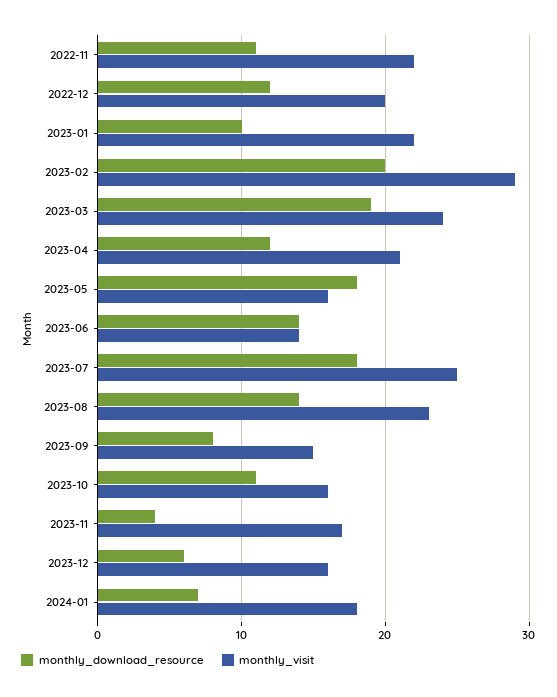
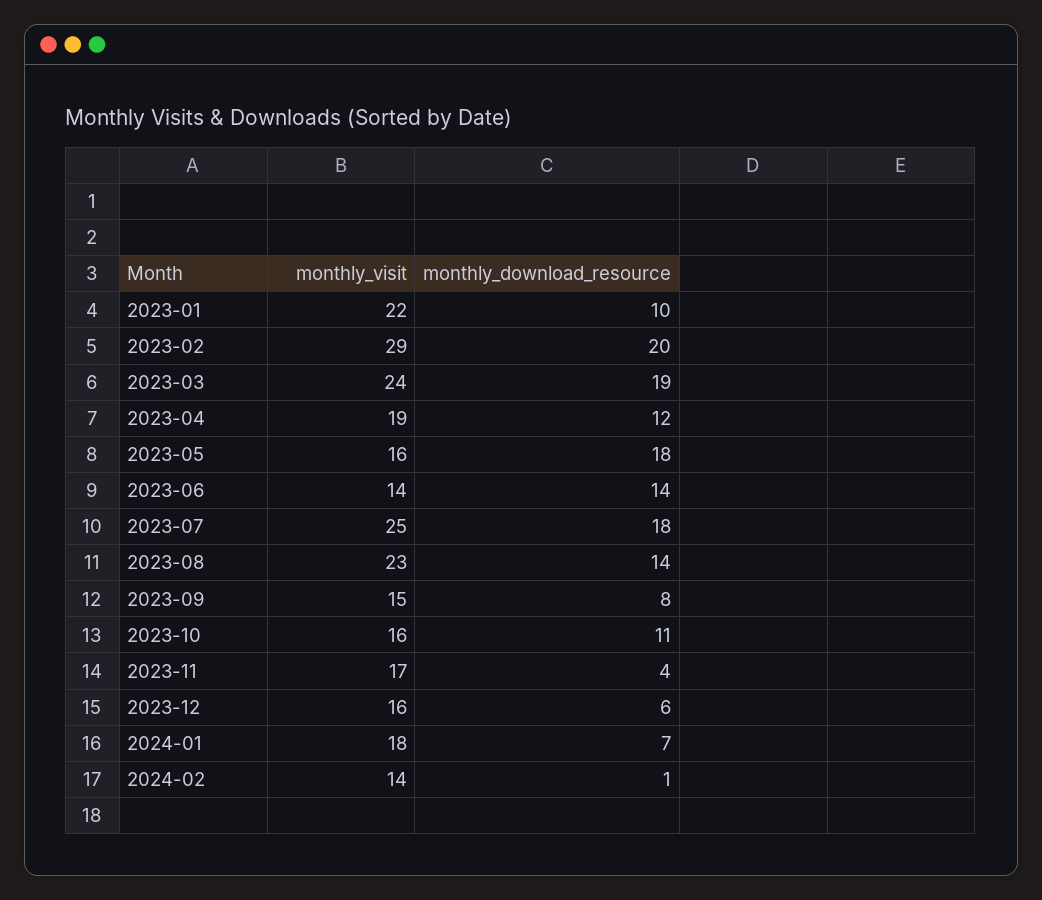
monthly_download_resource, 2022-11: 11 -> none
monthly_visit, 2022-11: 22 -> none
monthly_download_resource, 2022-12: 12 -> none
monthly_visit, 2022-12: 20 -> none
monthly_visit, 2023-04: 21 -> 19
monthly_visit, 2024-02: none -> 14
monthly_download_resource, 2024-02: none -> 1

